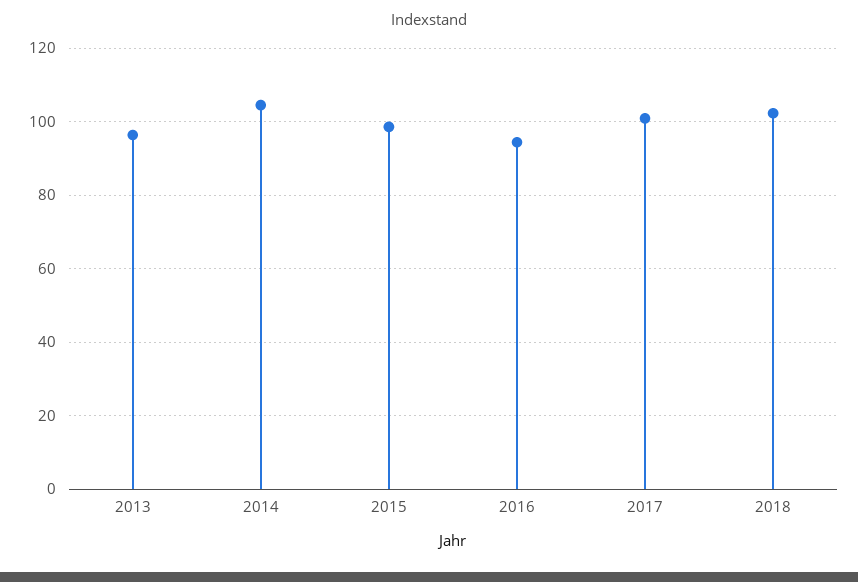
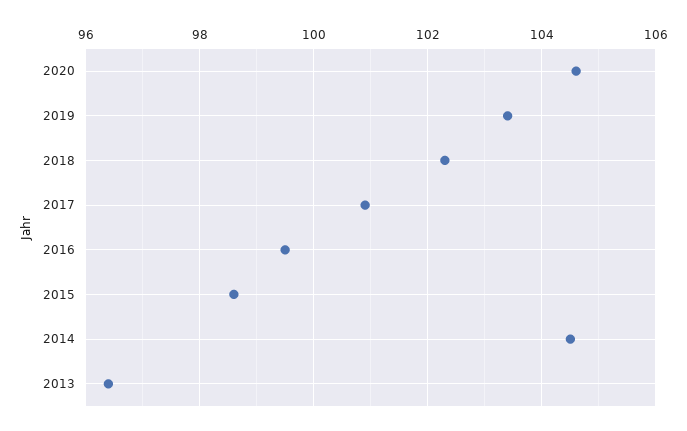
2016: 94 -> 99.5
2020: none -> 104.5
2019: none -> 103.5

